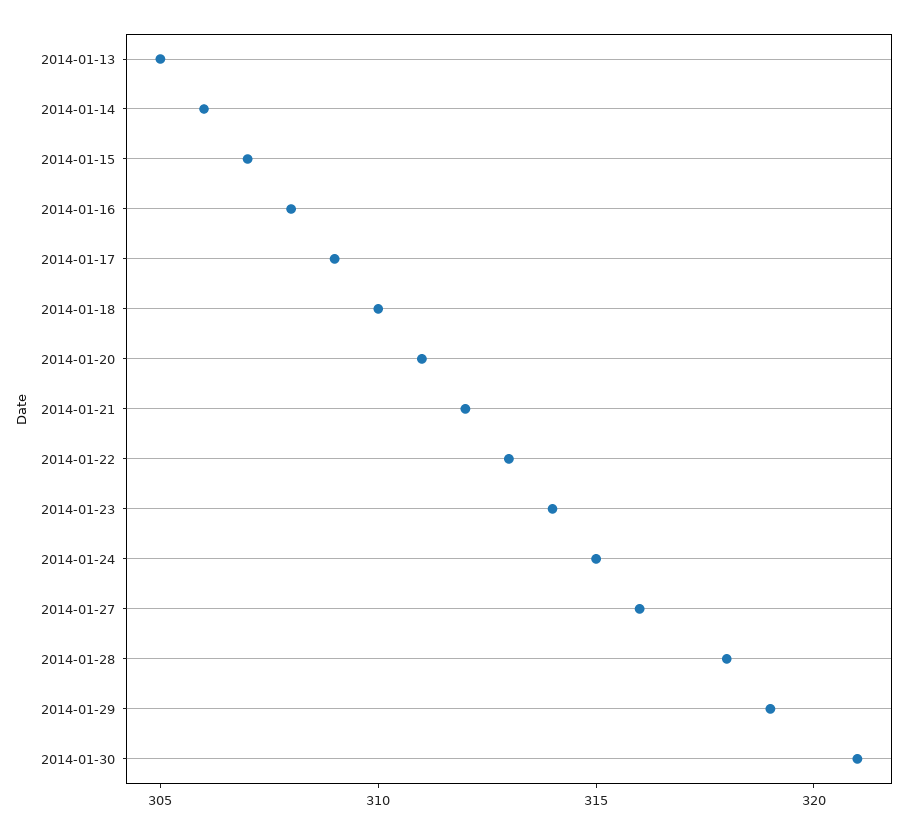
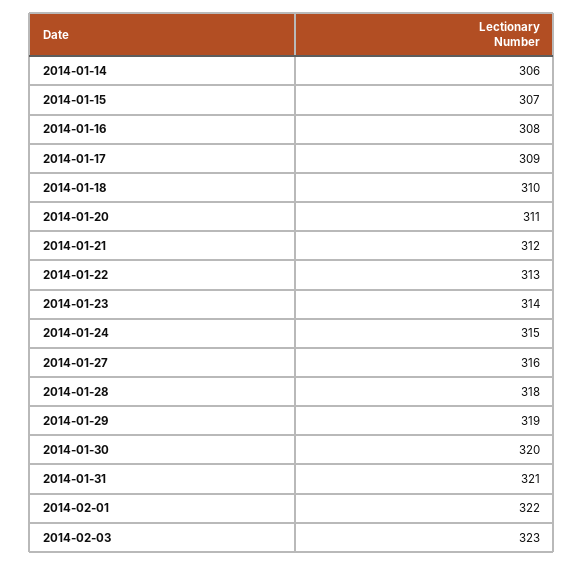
2014-01-13: 305 -> none
2014-01-30: 321 -> 320
2014-01-31: none -> 321
2014-02-01: none -> 322
2014-02-03: none -> 323

